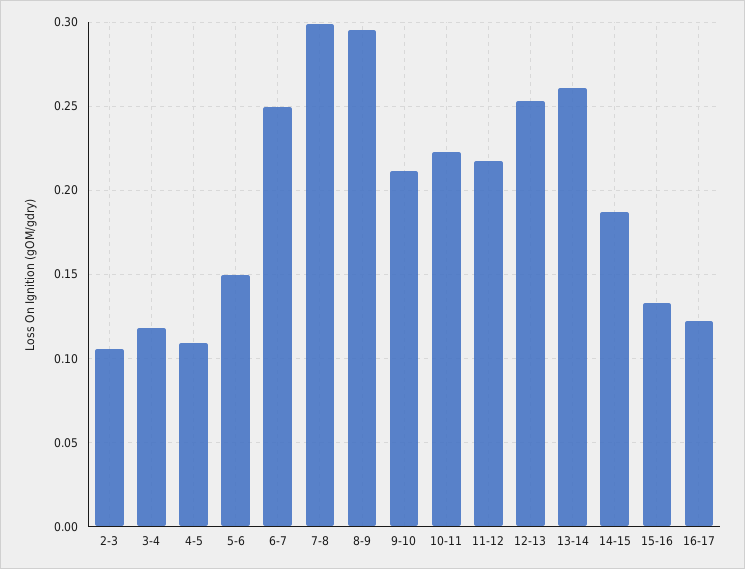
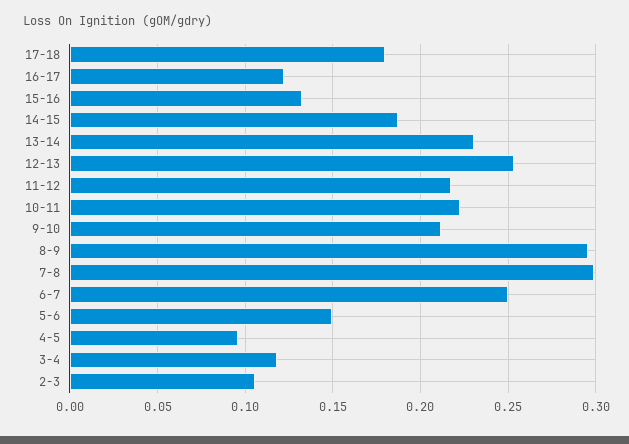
4-5: 0.11 -> 0.095
13-14: 0.26 -> 0.23
17-18: none -> 0.18

